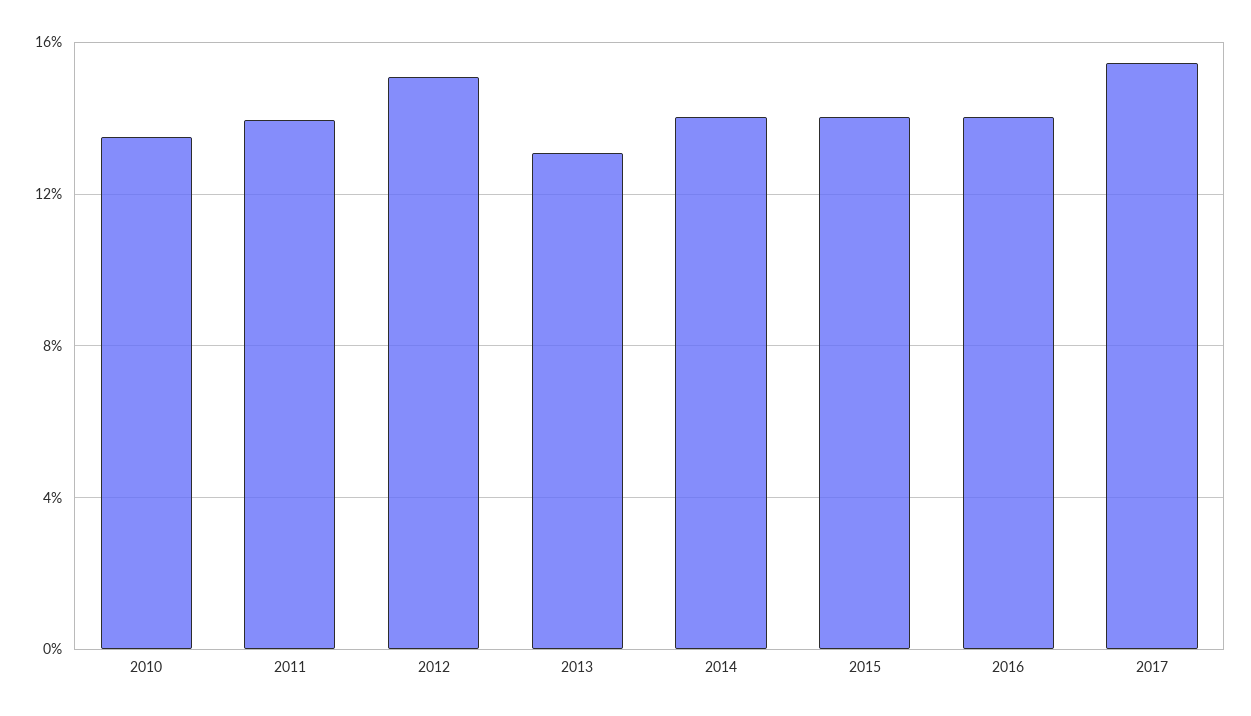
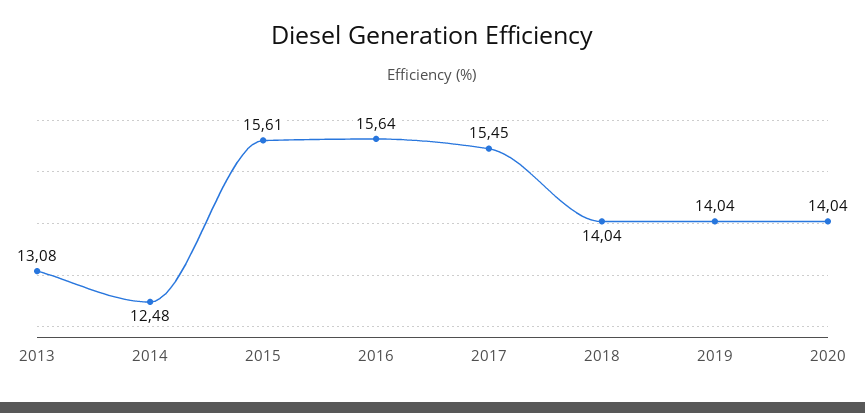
2010: 13.5 -> none
2011: 14 -> none
2012: 15 -> none
2014: 14 -> 12.48
2015: 14 -> 15.61
2016: 14 -> 15.64
2018: none -> 14.04
2019: none -> 14.04
2020: none -> 14.04

